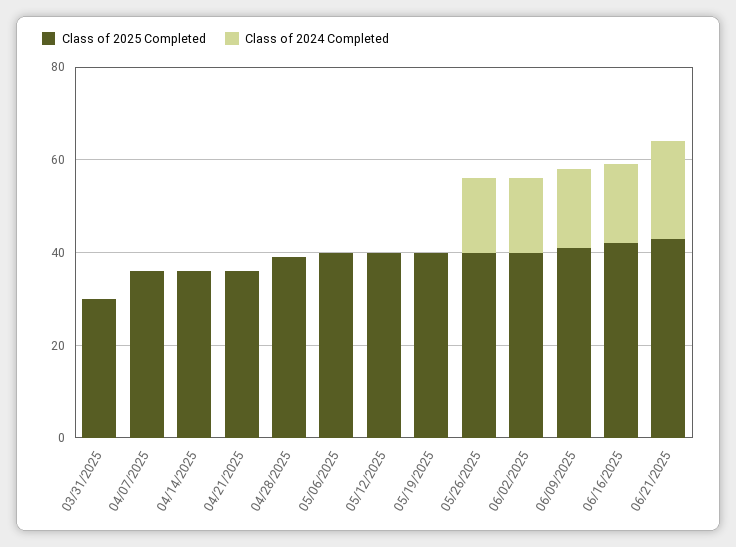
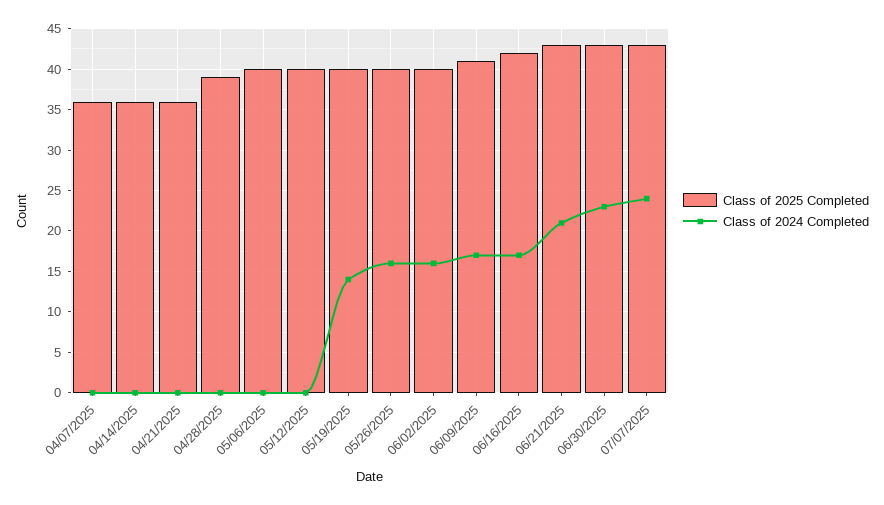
Class of 2025 Completed, 03/31/2025: 30 -> none
Class of 2024 Completed, 03/31/2025: 0 -> none
Class of 2024 Completed, 05/19/2025: 0 -> 14
Class of 2025 Completed, 06/30/2025: none -> 43
Class of 2024 Completed, 06/30/2025: none -> 23
Class of 2025 Completed, 07/07/2025: none -> 43
Class of 2024 Completed, 07/07/2025: none -> 24

